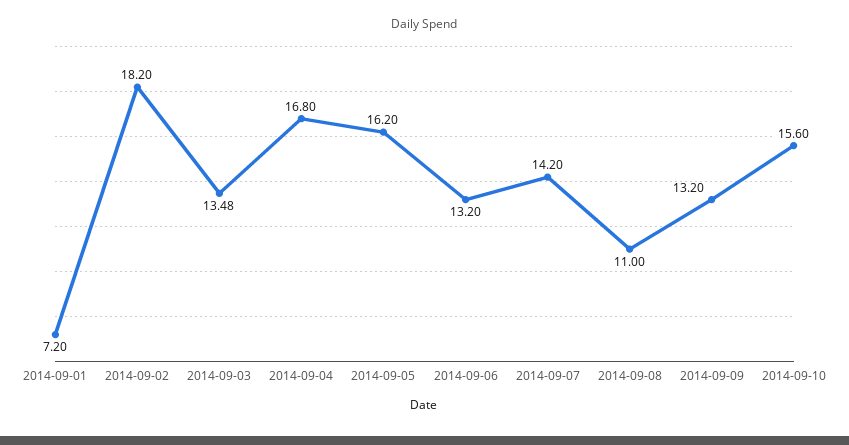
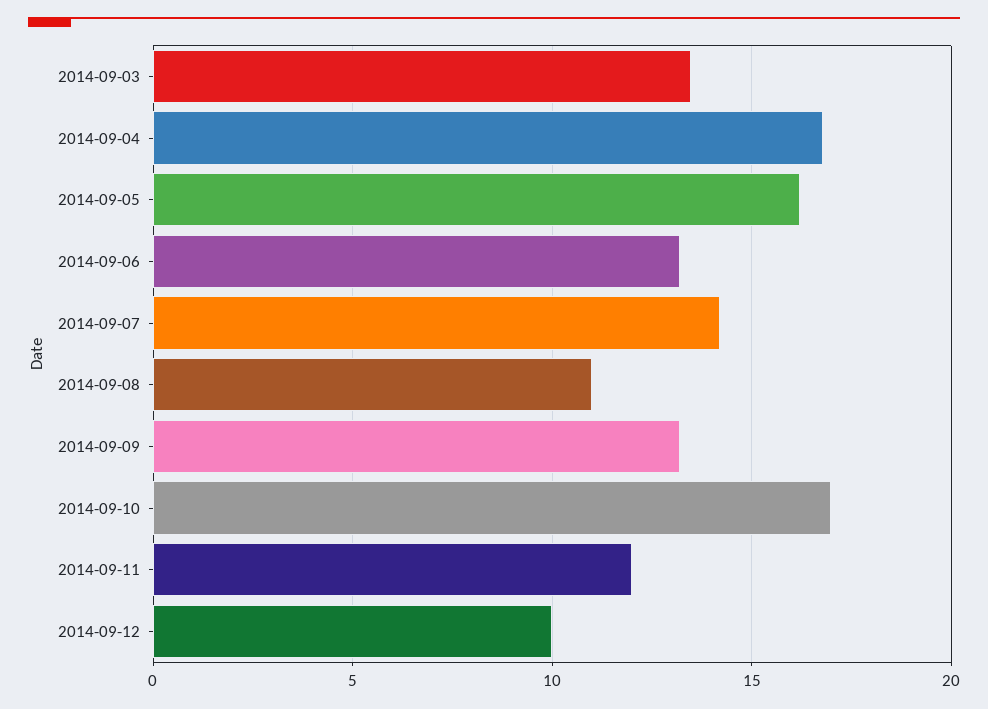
2014-09-01: 7.2 -> none
2014-09-02: 18.2 -> none
2014-09-10: 15.6 -> 17
2014-09-11: none -> 12
2014-09-12: none -> 10

